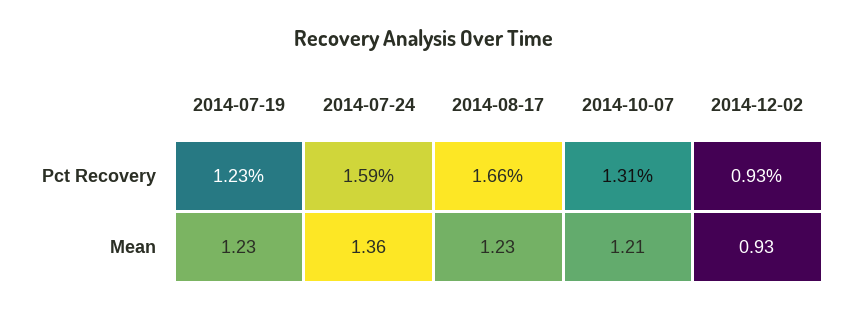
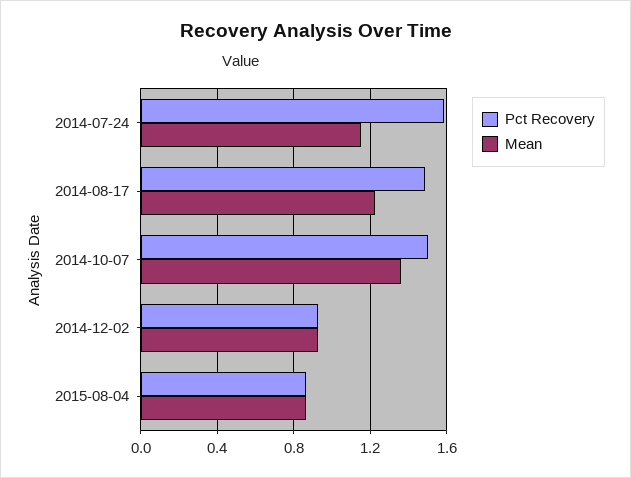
Pct Recovery, 2014-07-19: 1.23 -> none
Pct Recovery, 2014-08-17: 1.66 -> 1.5
Pct Recovery, 2014-10-07: 1.31 -> 1.5
Mean, 2014-07-19: 1.23 -> none
Mean, 2014-07-24: 1.36 -> 1.15
Mean, 2014-10-07: 1.21 -> 1.35
Pct Recovery, 2015-08-04: none -> 0.85
Mean, 2015-08-04: none -> 0.85

